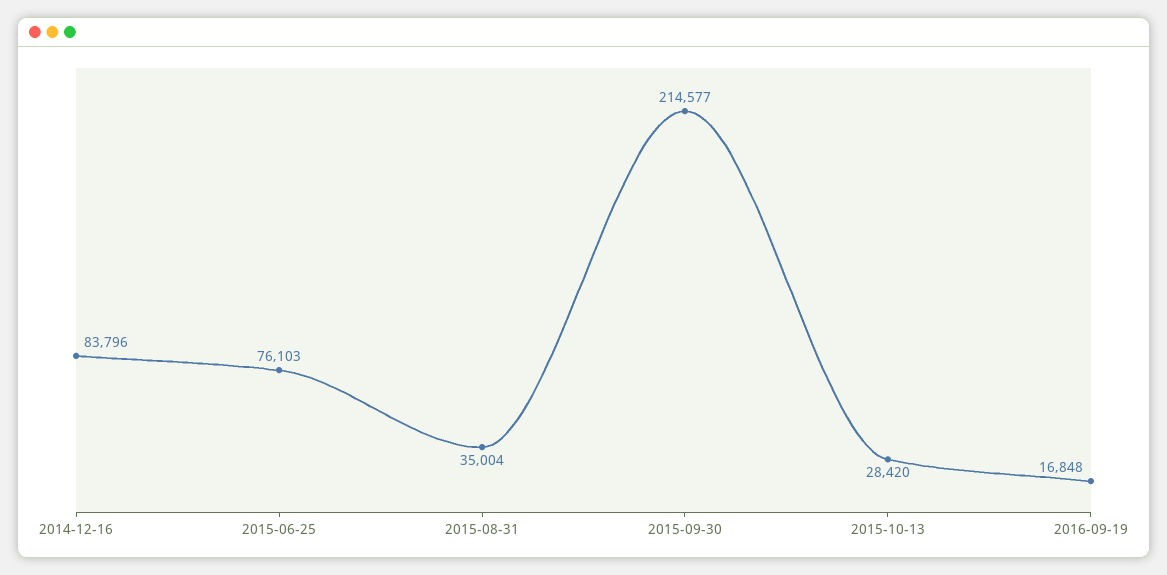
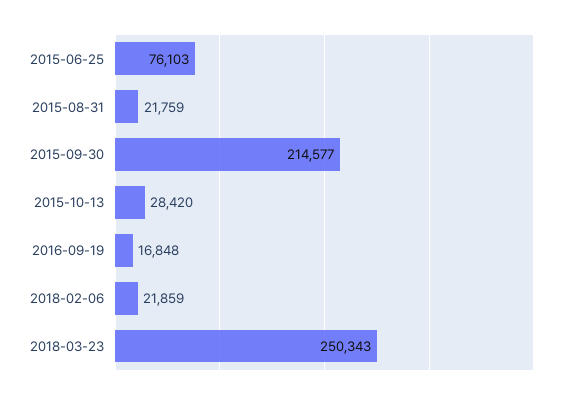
2014-12-16: 83796 -> none
2015-08-31: 35004 -> 21759
2018-02-06: none -> 21859
2018-03-23: none -> 250343

